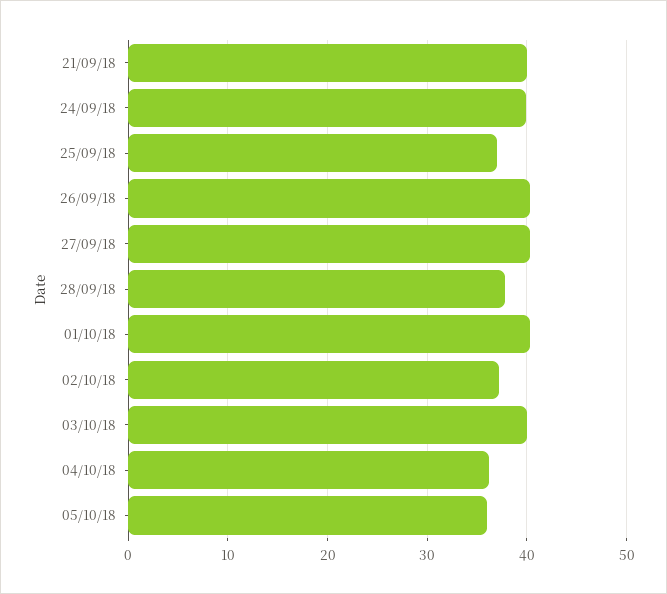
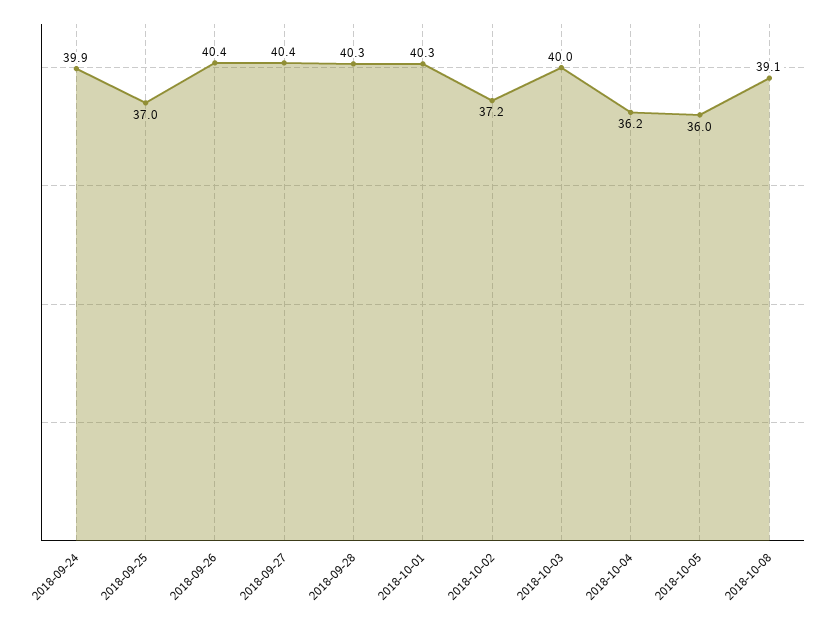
21/09/18: 40 -> none
28/09/18: 38 -> 40.3
2018-10-08: none -> 39.1

